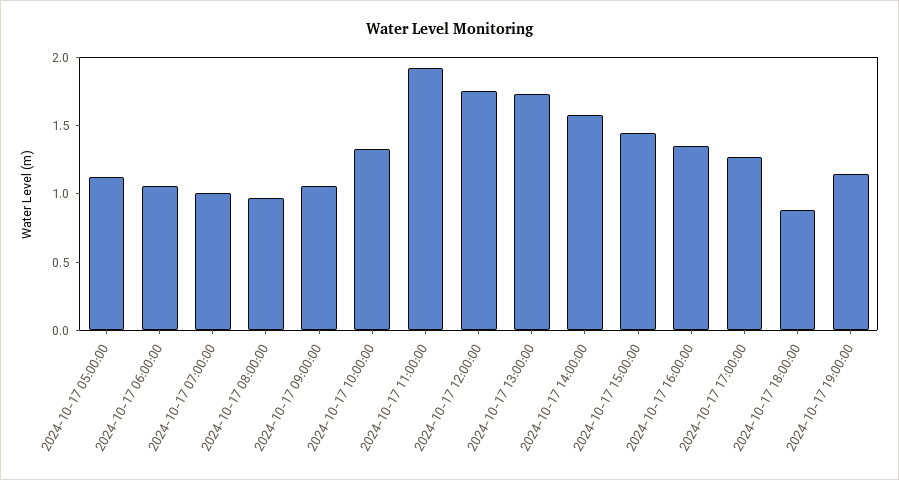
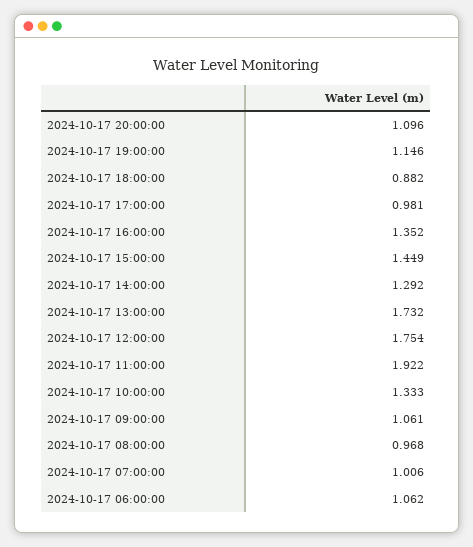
2024-10-17 05:00:00: 1.1 -> none
2024-10-17 14:00:00: 1.6 -> 1.292
2024-10-17 17:00:00: 1.3 -> 0.981
2024-10-17 20:00:00: none -> 1.096

